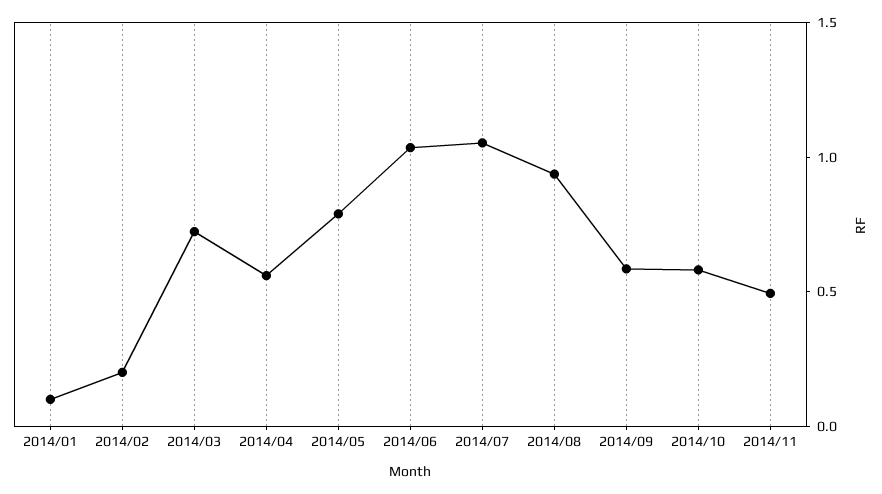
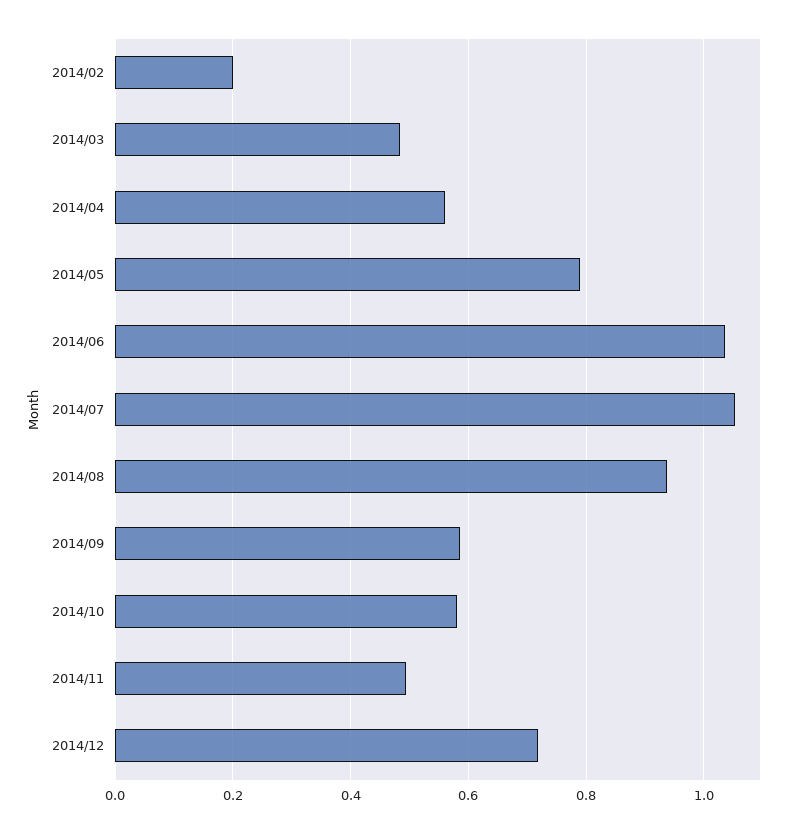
2014/01: 0.1 -> none
2014/03: 0.7 -> 0.48
2014/12: none -> 0.72

